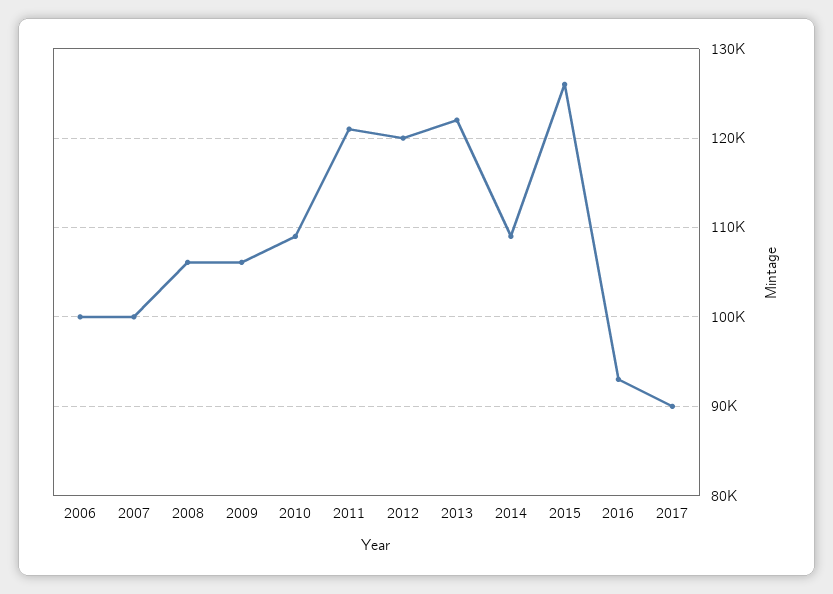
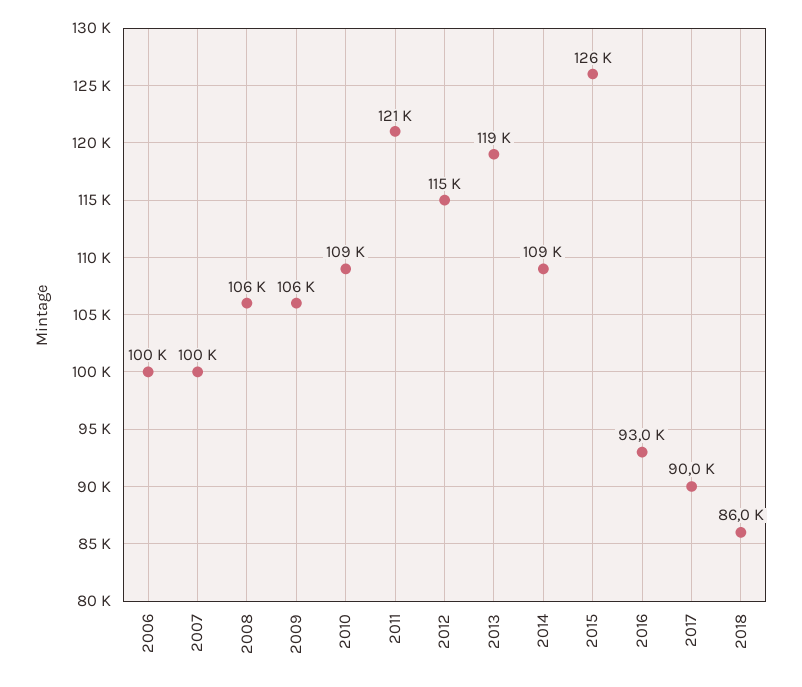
2012: 120000 -> 115000
2013: 122000 -> 119000
2018: none -> 86000

